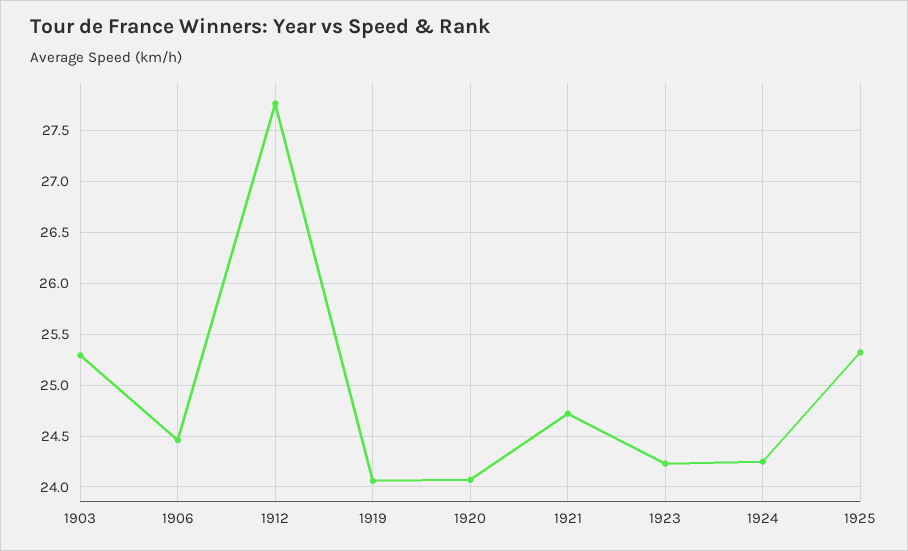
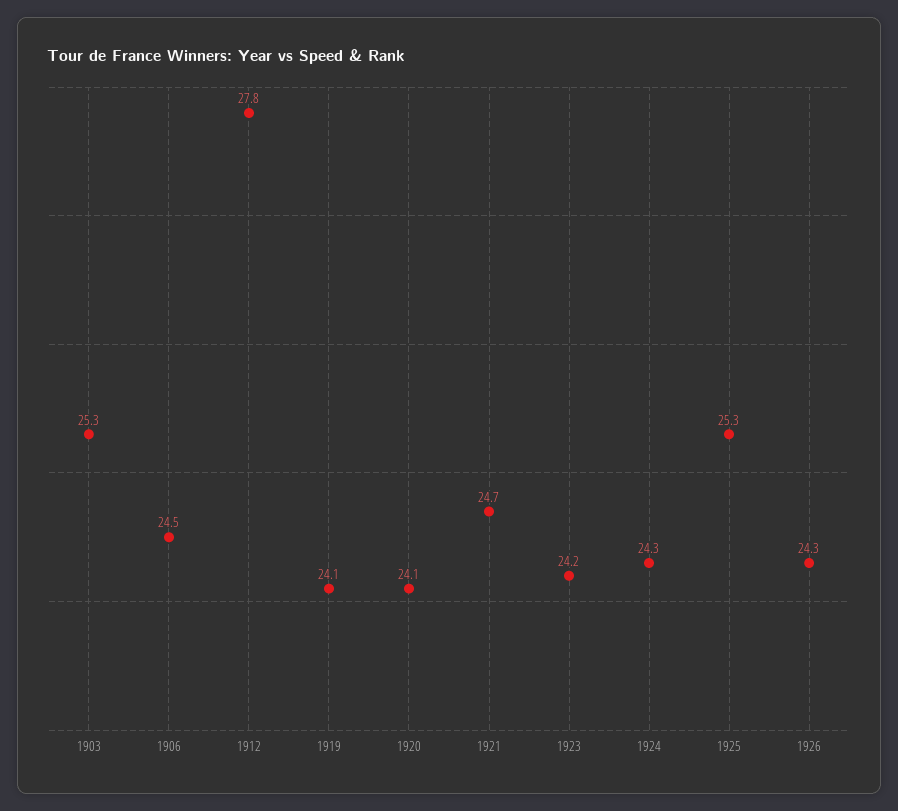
1926: none -> 24.3

